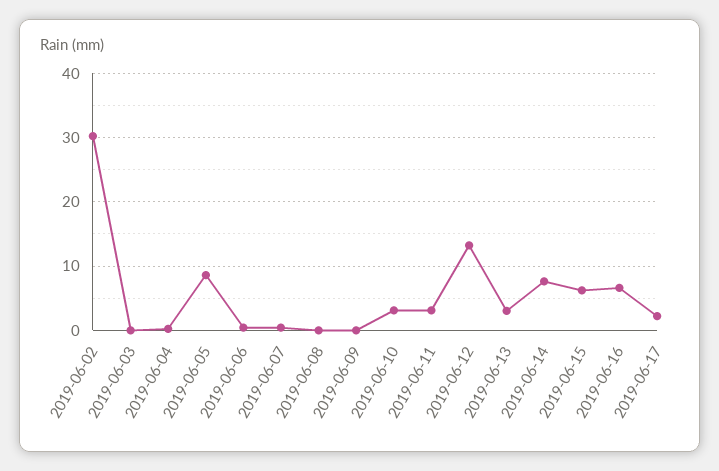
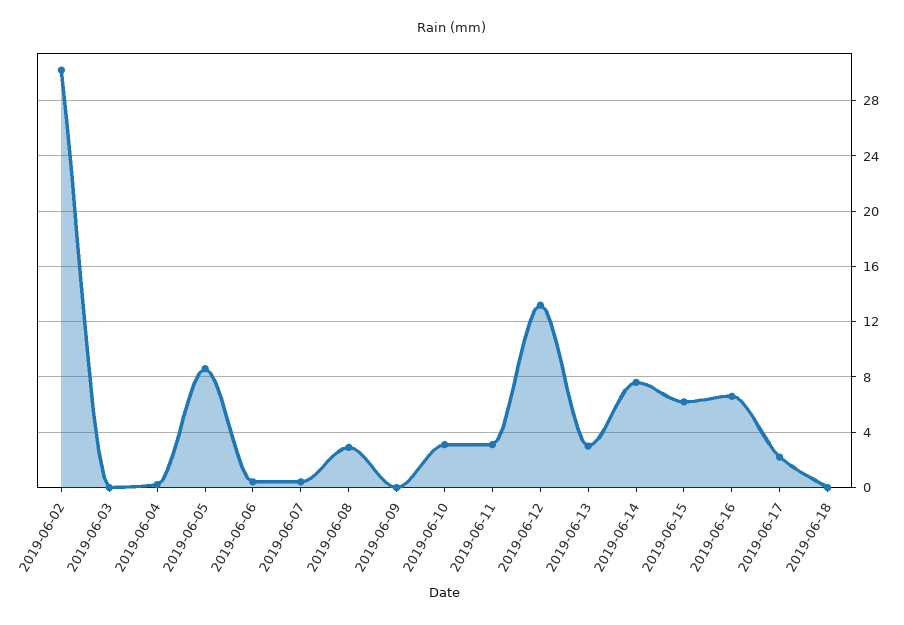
2019-06-08: 0 -> 3
2019-06-18: none -> 0

